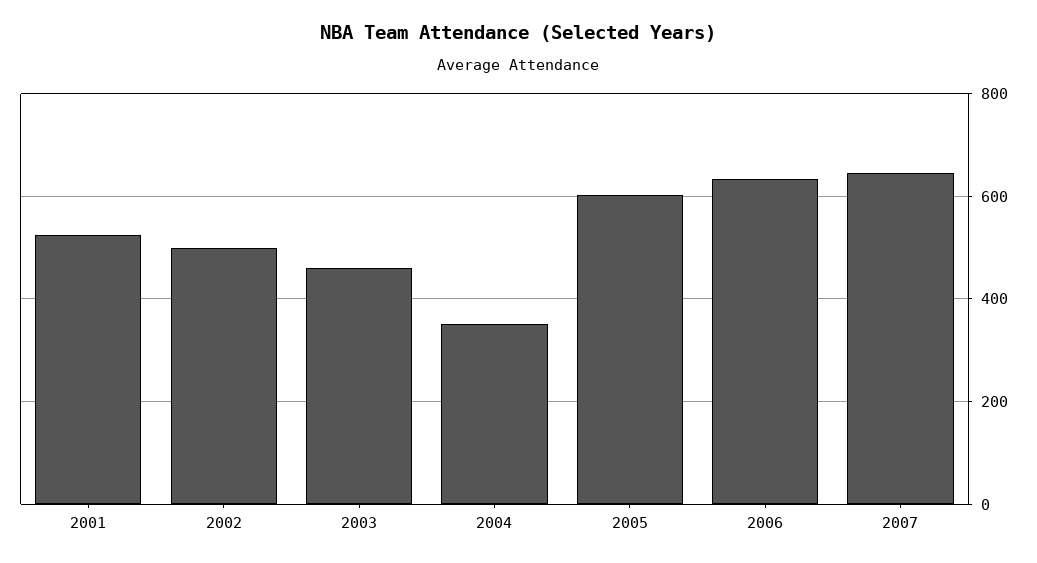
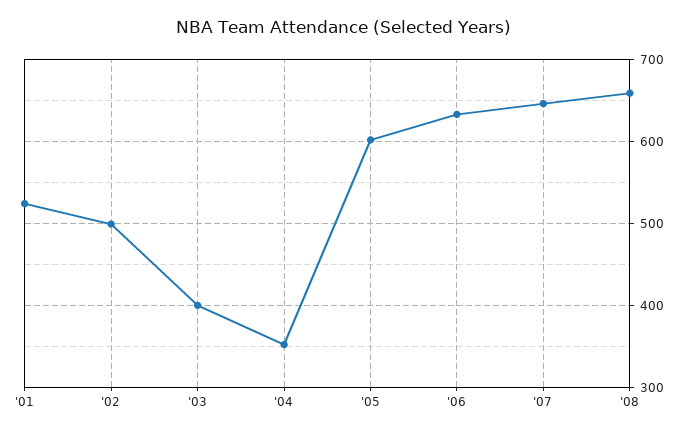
2003: 460 -> 400
'08: none -> 660

